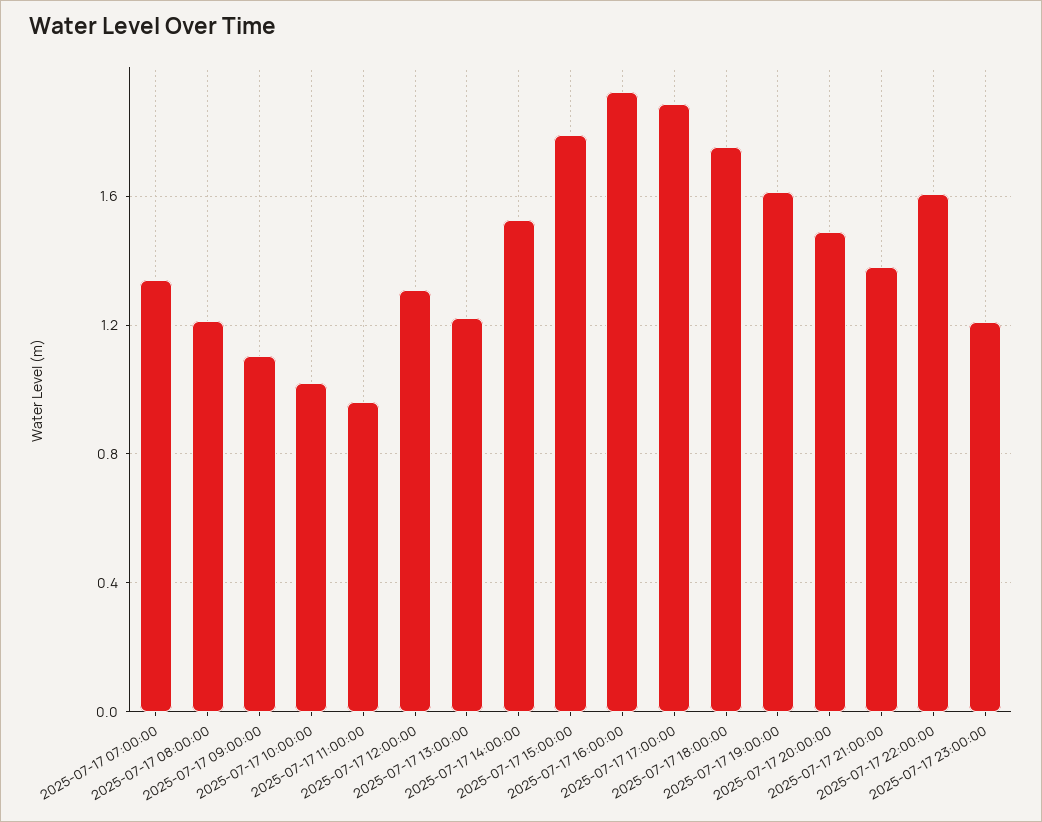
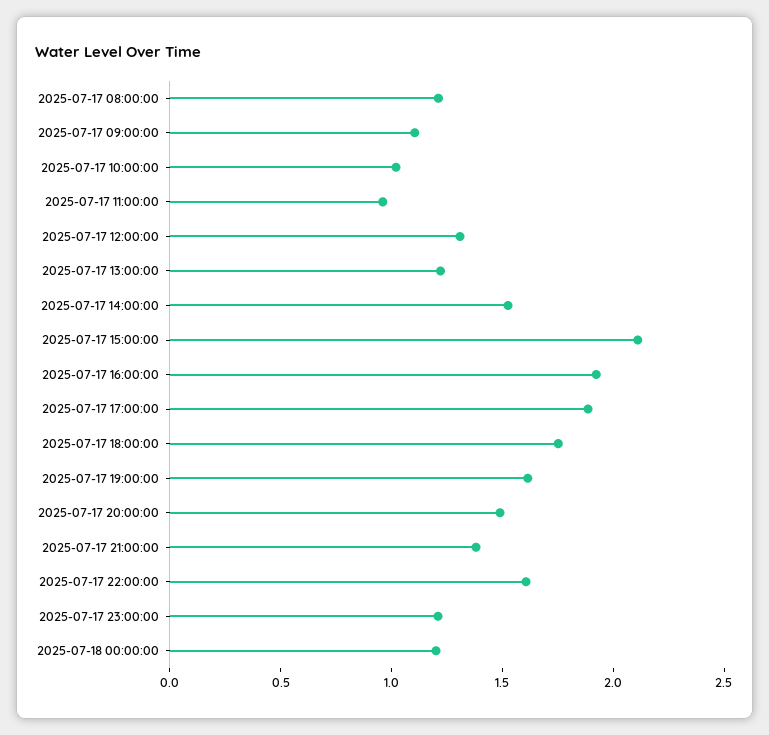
2025-07-17 07:00:00: 1.35 -> none
2025-07-17 15:00:00: 1.8 -> 2.1
2025-07-18 00:00:00: none -> 1.2

